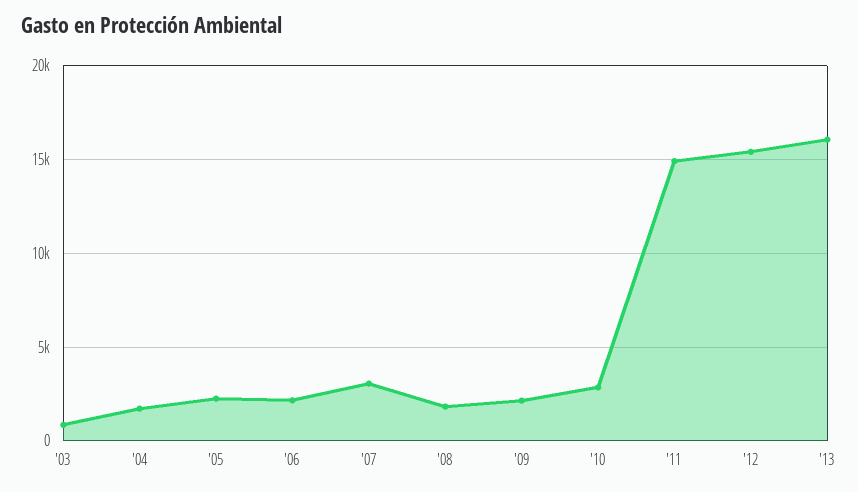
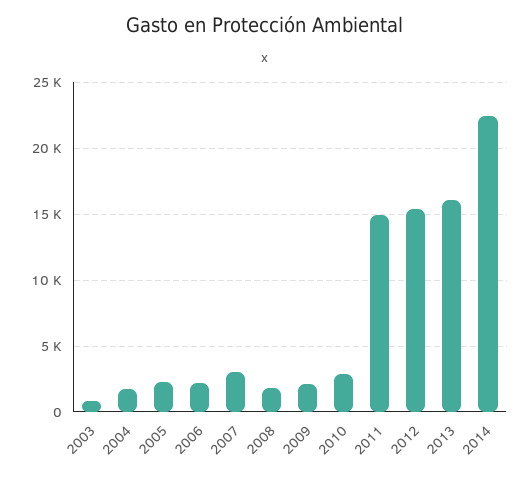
2014: none -> 22500

